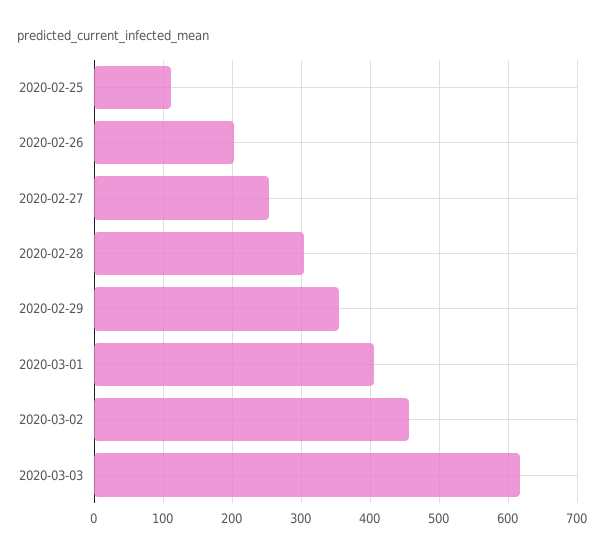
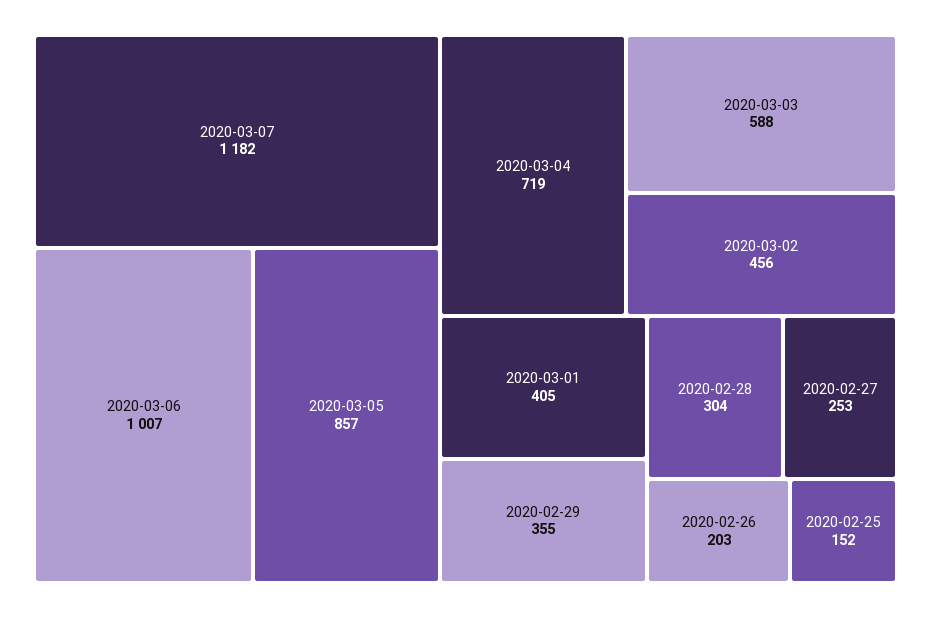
2020-02-25: 110 -> 152
2020-03-03: 620 -> 588
2020-03-07: none -> 1182
2020-03-06: none -> 1007
2020-03-05: none -> 857
2020-03-04: none -> 719

